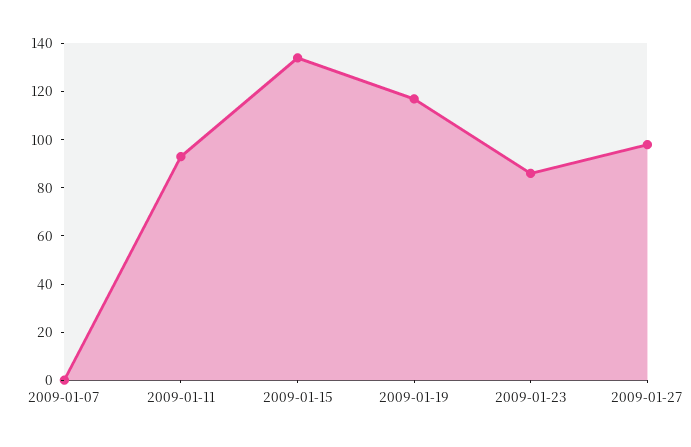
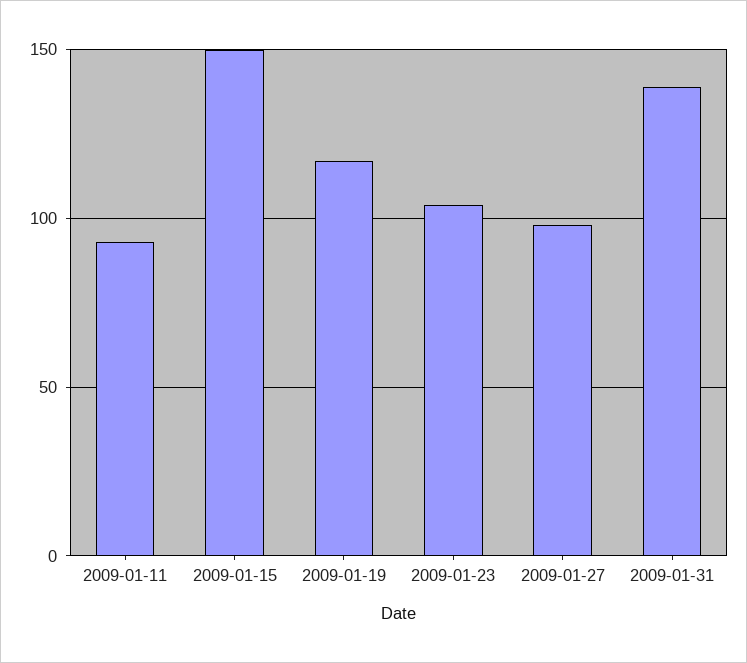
2009-01-07: 0 -> none
2009-01-15: 135 -> 150
2009-01-23: 85 -> 105
2009-01-31: none -> 140

